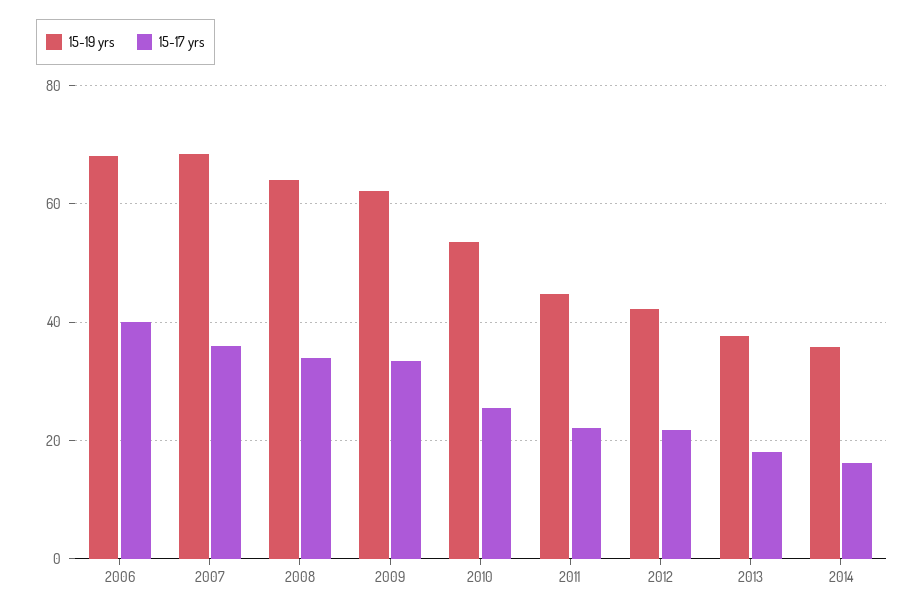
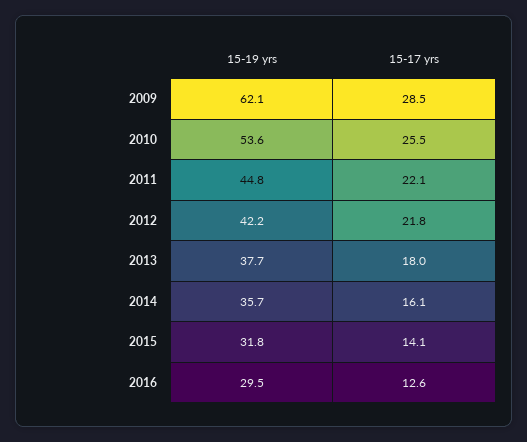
15-19 yrs, 2006: 68 -> none
15-17 yrs, 2006: 40 -> none
15-19 yrs, 2007: 68 -> none
15-17 yrs, 2007: 36 -> none
15-19 yrs, 2008: 64 -> none
15-17 yrs, 2008: 34 -> none
15-17 yrs, 2009: 34 -> 28.5
15-19 yrs, 2015: none -> 31.8
15-17 yrs, 2015: none -> 14.1
15-19 yrs, 2016: none -> 29.5
15-17 yrs, 2016: none -> 12.6

